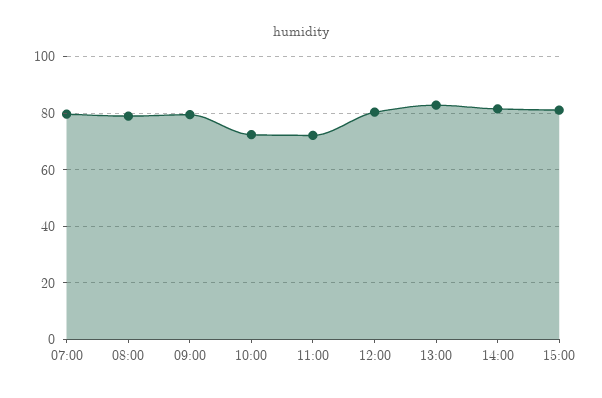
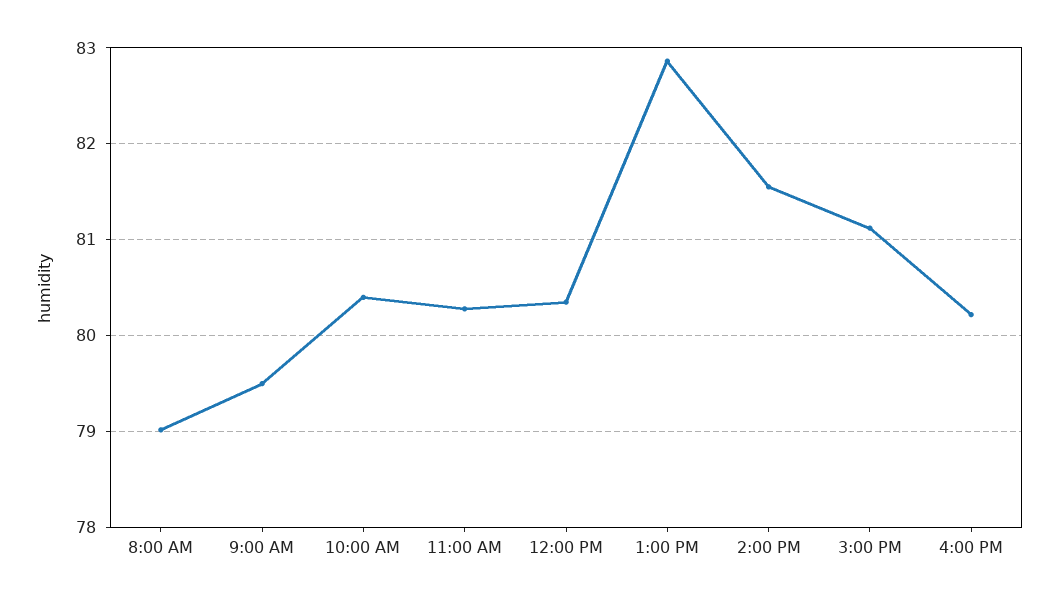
07:00: 80 -> none
10:00: 72.5 -> 80.4
11:00: 72.5 -> 80.3
4:00 PM: none -> 80.2

